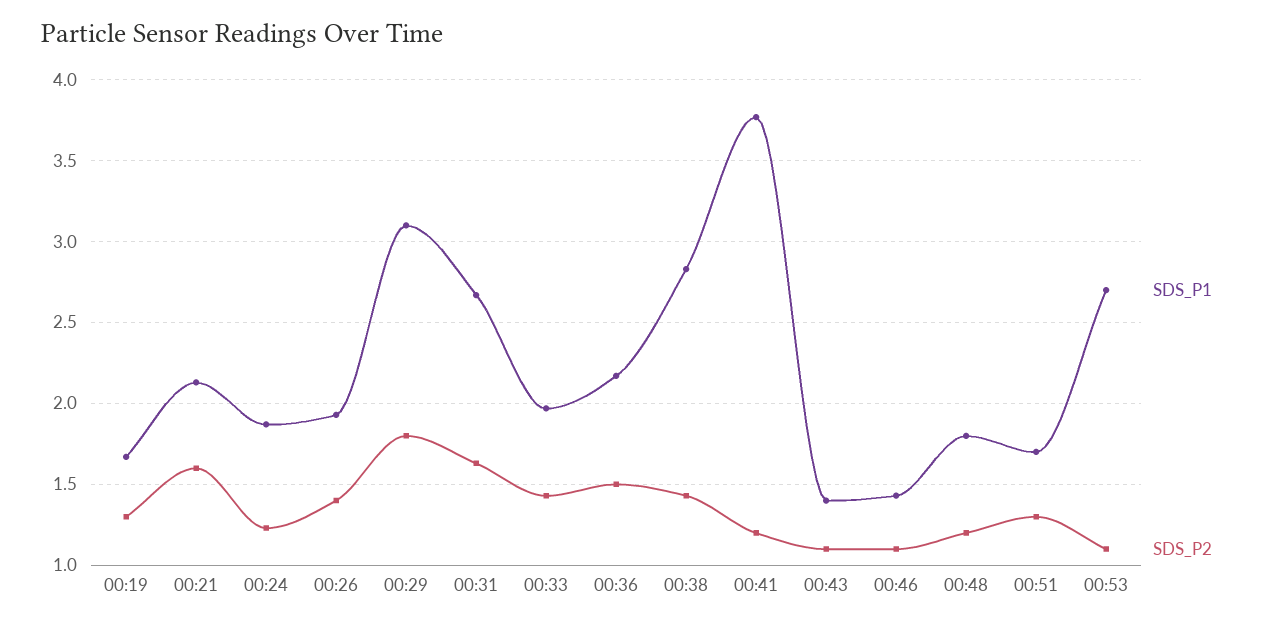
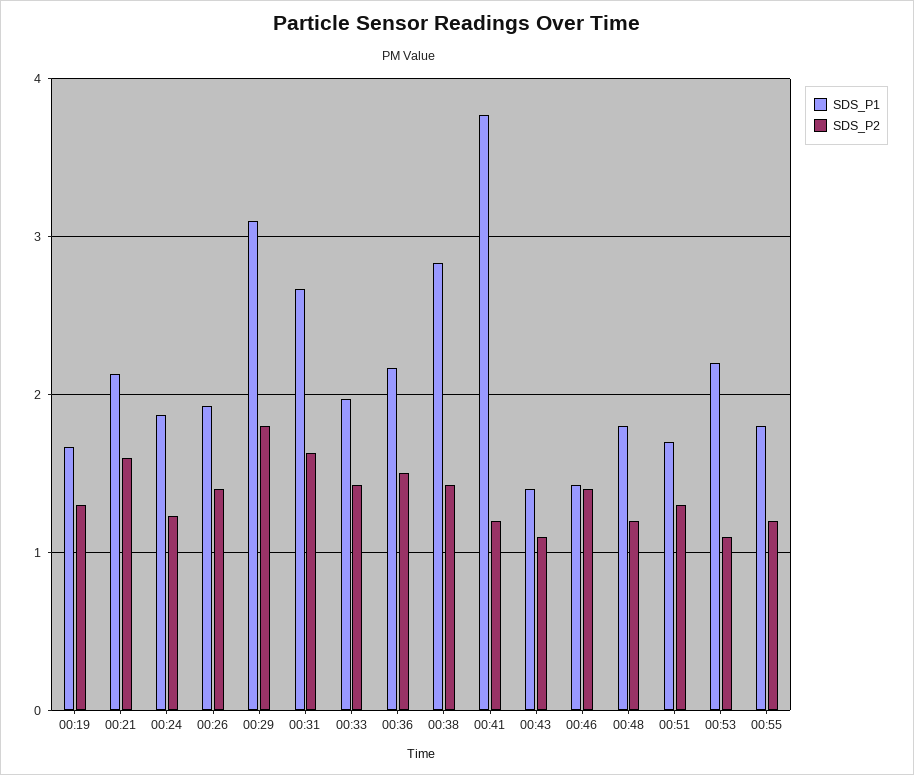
SDS_P2, 00:46: 1.1 -> 1.4
SDS_P1, 00:53: 2.7 -> 2.2
SDS_P1, 00:55: none -> 1.8
SDS_P2, 00:55: none -> 1.2

